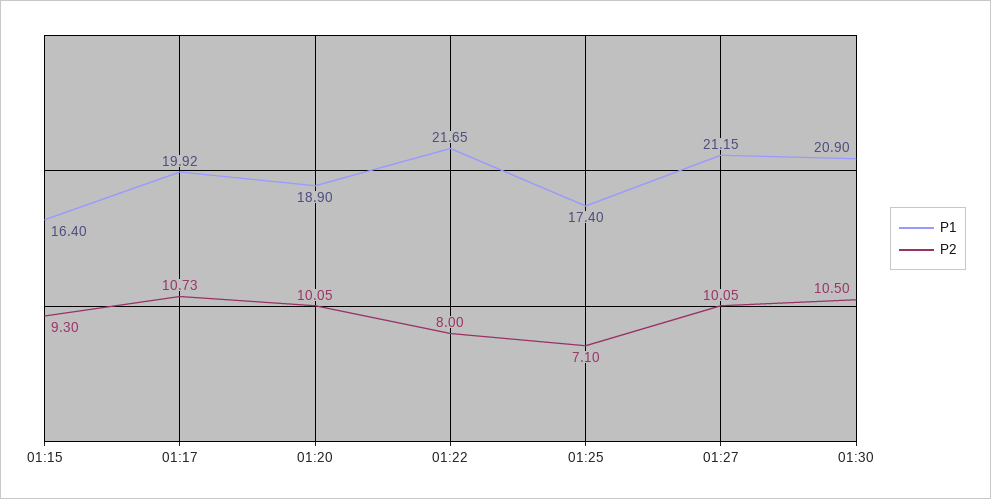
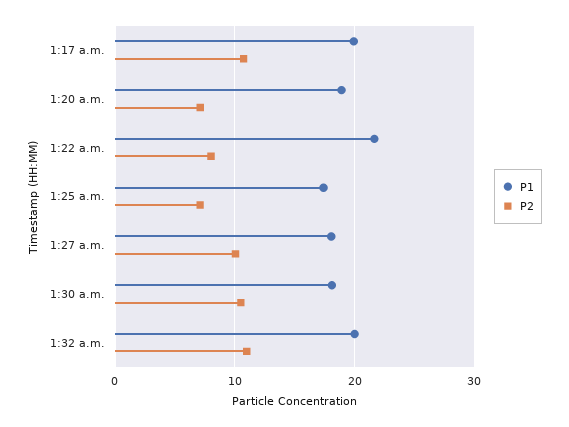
P1, 01:15: 16.4 -> none
P2, 01:15: 9.3 -> none
P2, 01:20: 10.05 -> 7
P1, 01:27: 21.15 -> 18
P1, 01:30: 20.9 -> 18
P1, 1:32 a.m.: none -> 20
P2, 1:32 a.m.: none -> 11

